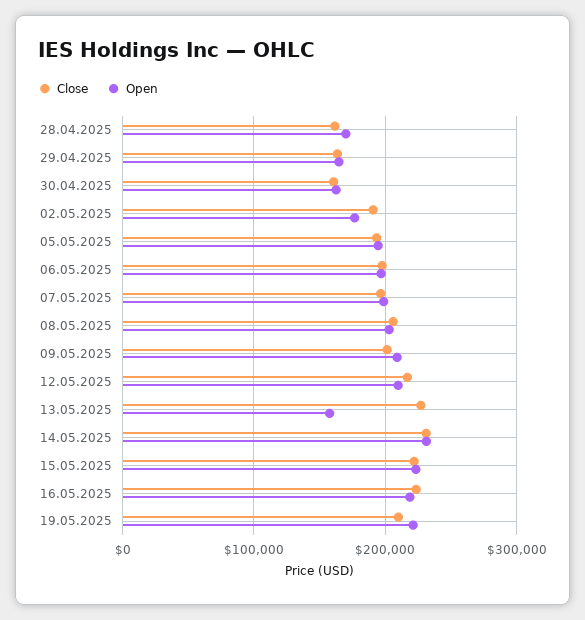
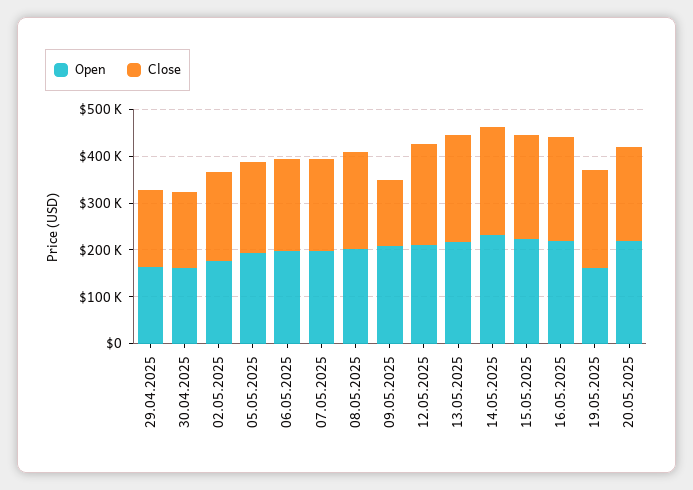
Close, 28.04.2025: 160000 -> none
Open, 28.04.2025: 170000 -> none
Close, 09.05.2025: 200000 -> 140000
Open, 13.05.2025: 160000 -> 220000
Open, 19.05.2025: 220000 -> 160000
Open, 20.05.2025: none -> 220000
Close, 20.05.2025: none -> 200000

